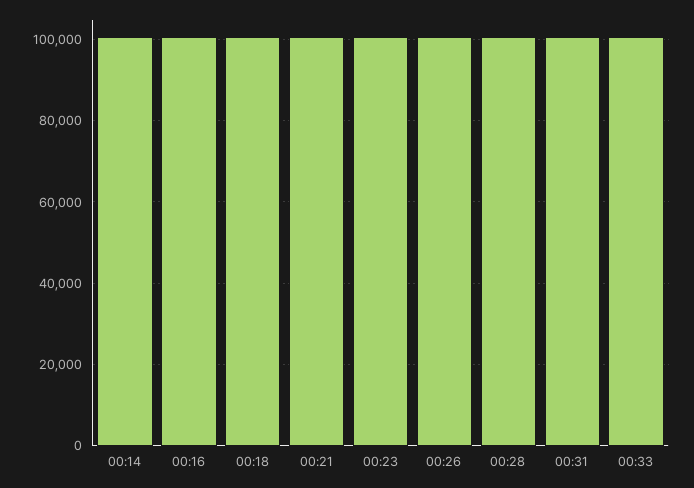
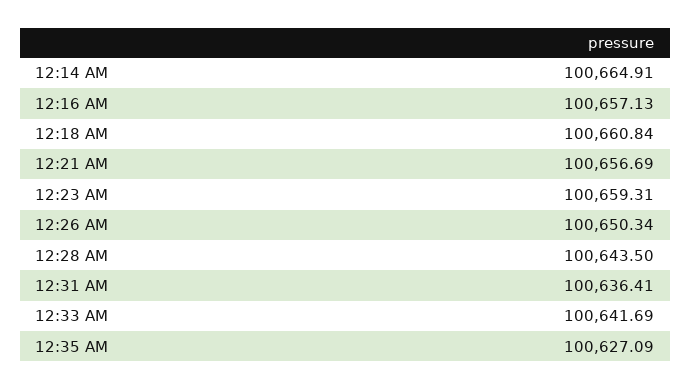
12:35 AM: none -> 100627.09

